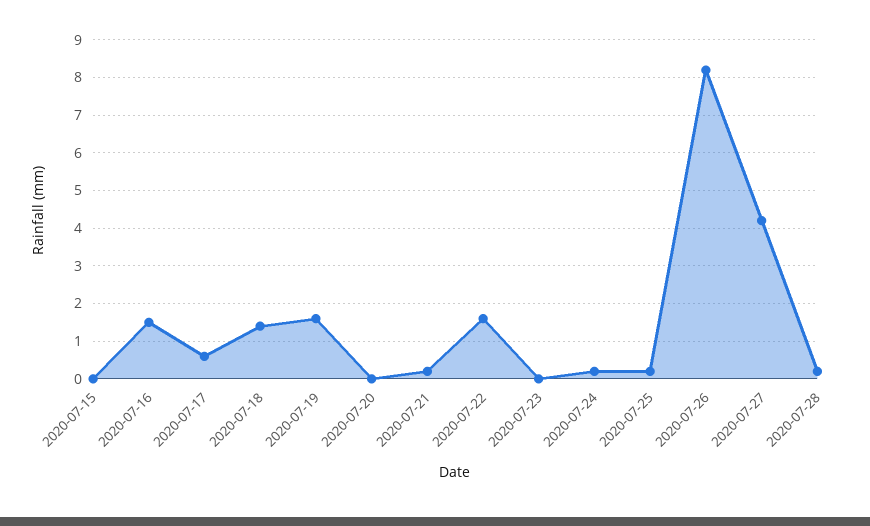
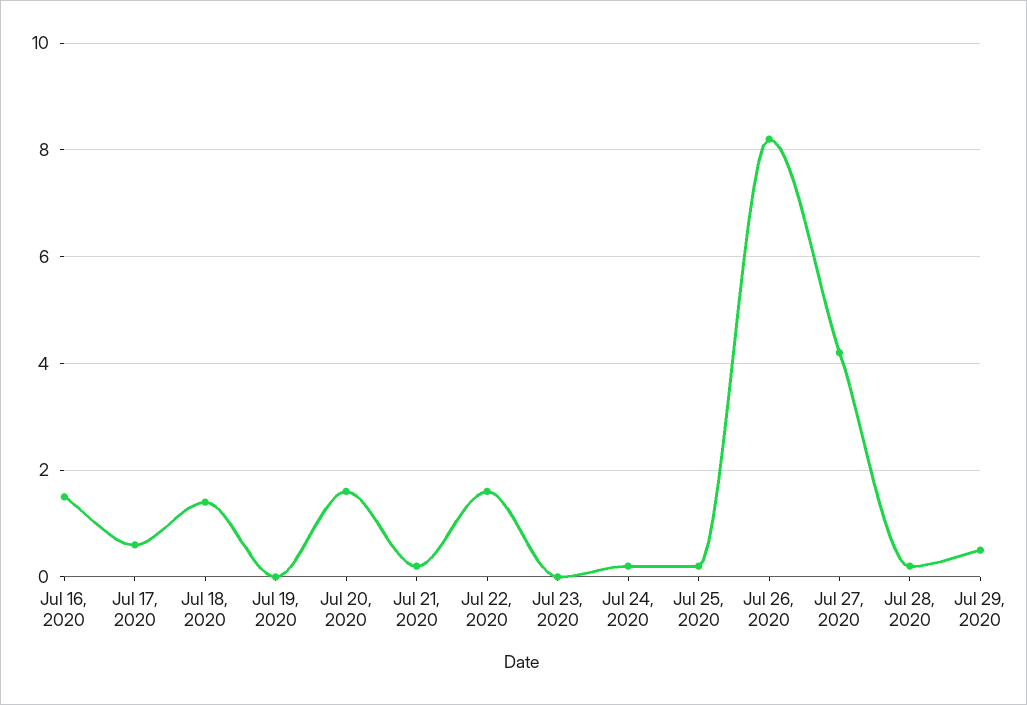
2020-07-15: 0 -> none
2020-07-19: 1.5 -> 0
2020-07-20: 0 -> 1.5
Jul 29, 2020: none -> 0.5

